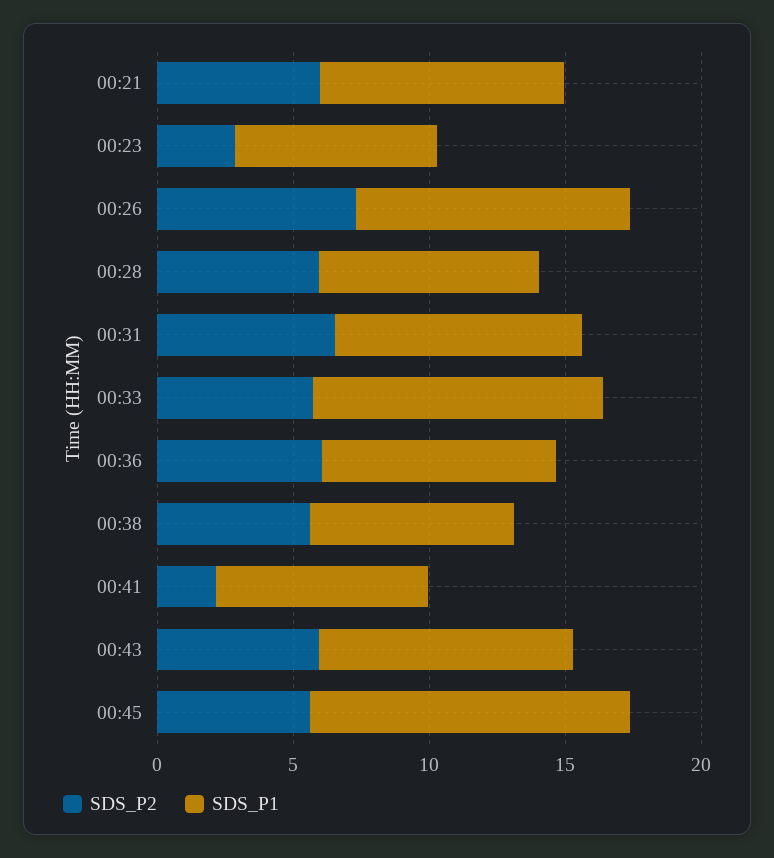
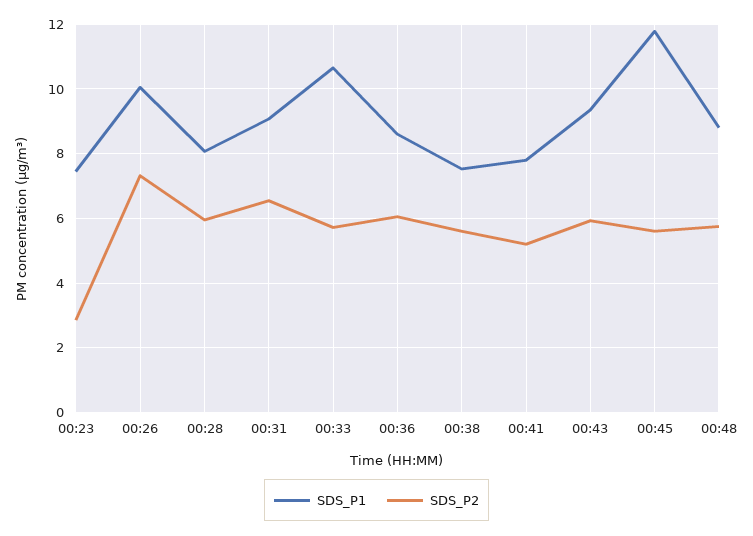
SDS_P2, 00:21: 6 -> none
SDS_P1, 00:21: 9 -> none
SDS_P2, 00:41: 2 -> 5.2
SDS_P1, 00:48: none -> 8.8
SDS_P2, 00:48: none -> 5.8

